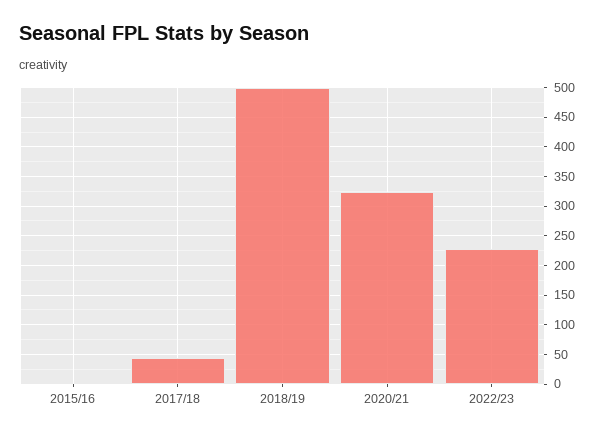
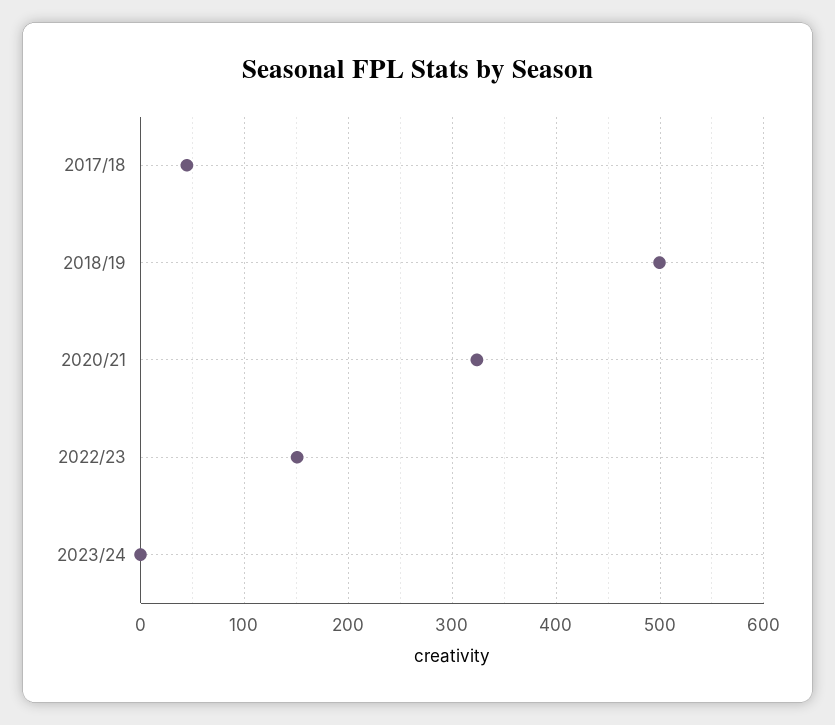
2015/16: 0 -> none
2022/23: 225 -> 150
2023/24: none -> 0

